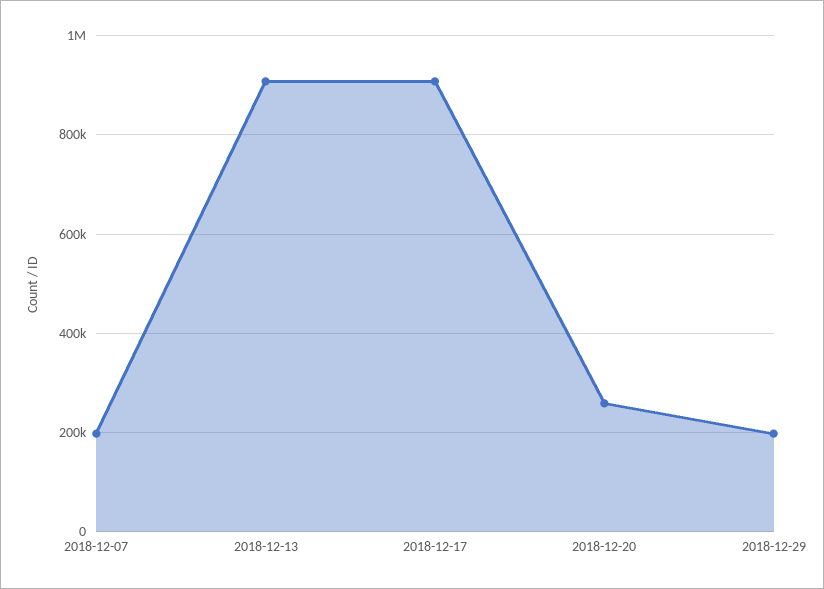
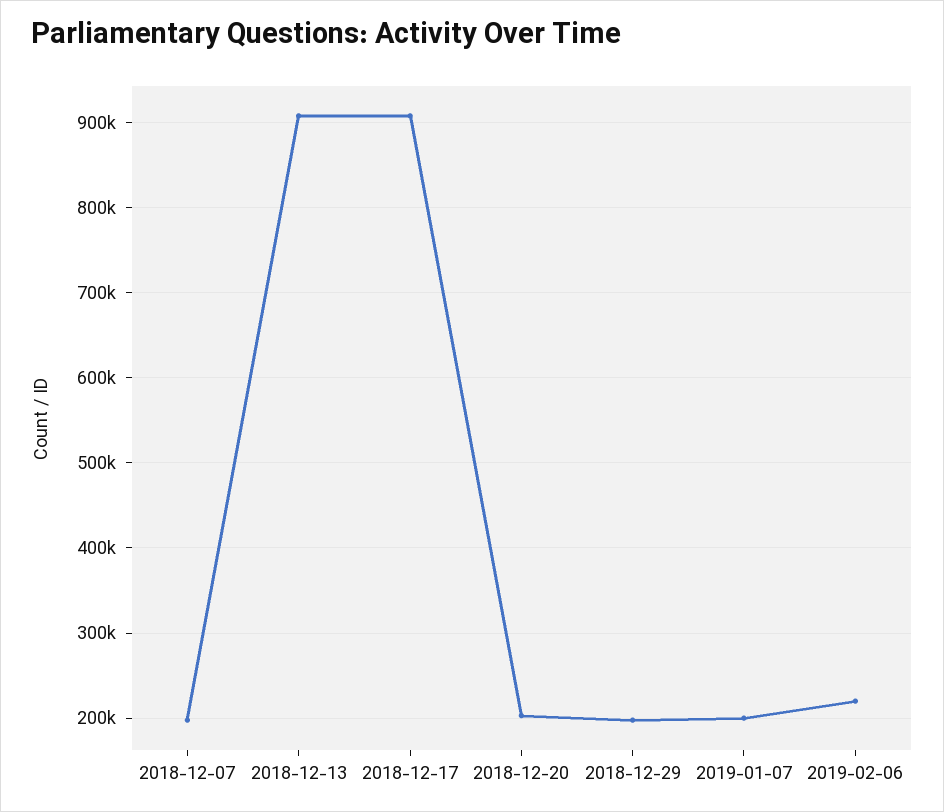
2018-12-20: 260000 -> 200000
2019-01-07: none -> 200000
2019-02-06: none -> 220000

